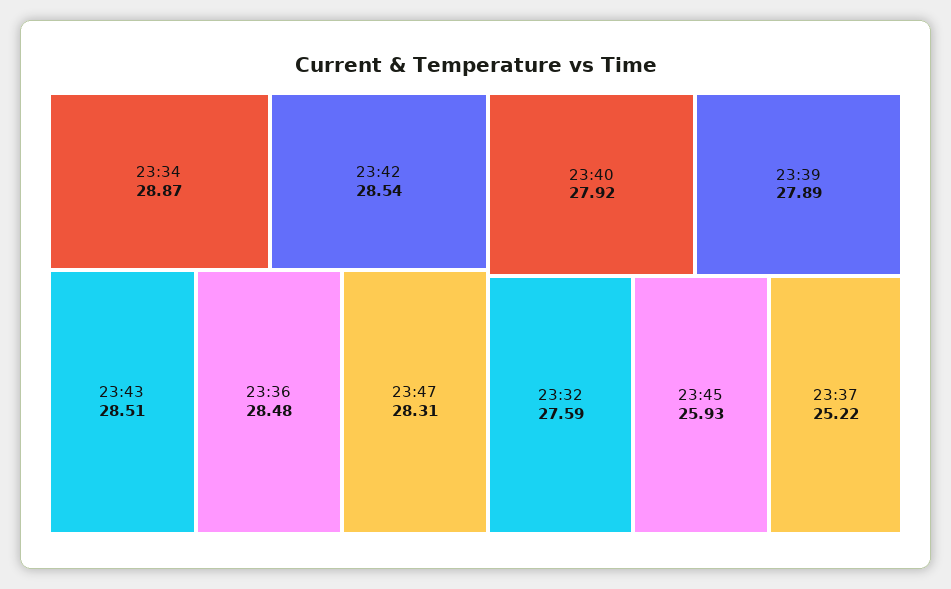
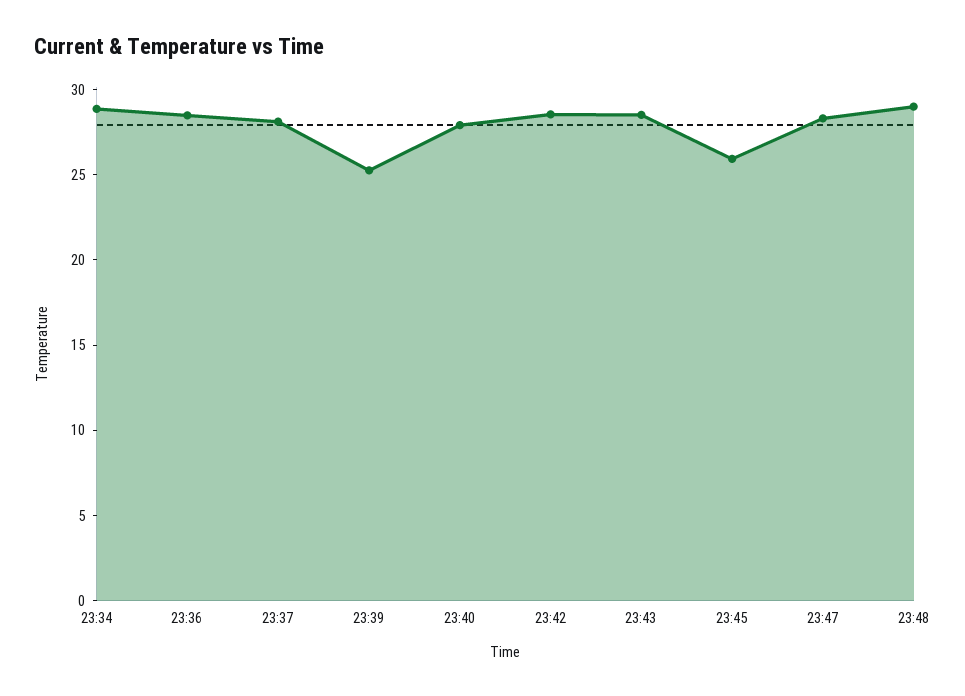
23:39: 27.89 -> 25
23:32: 27.59 -> none
23:37: 25.22 -> 28
23:48: none -> 29

